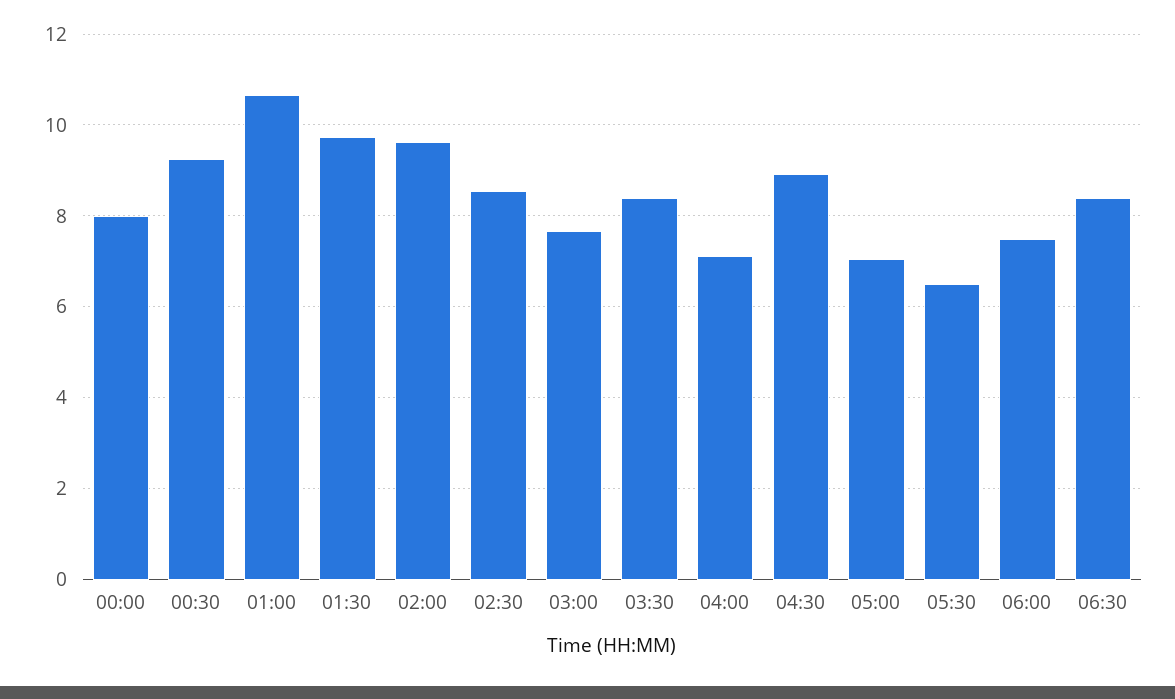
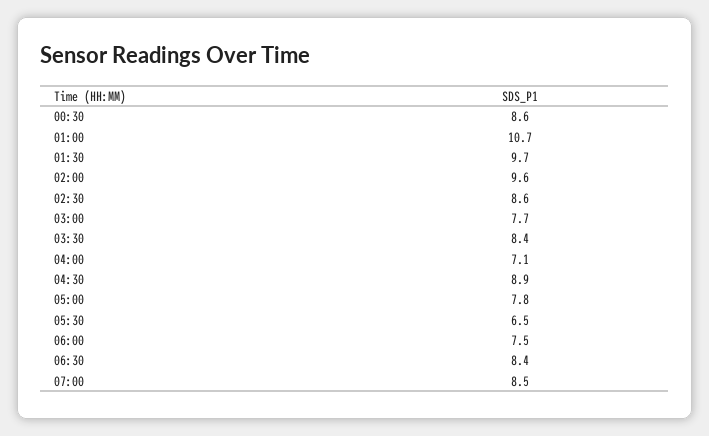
00:00: 8 -> none
00:30: 9.2 -> 8.6
05:00: 7 -> 7.8
07:00: none -> 8.5

